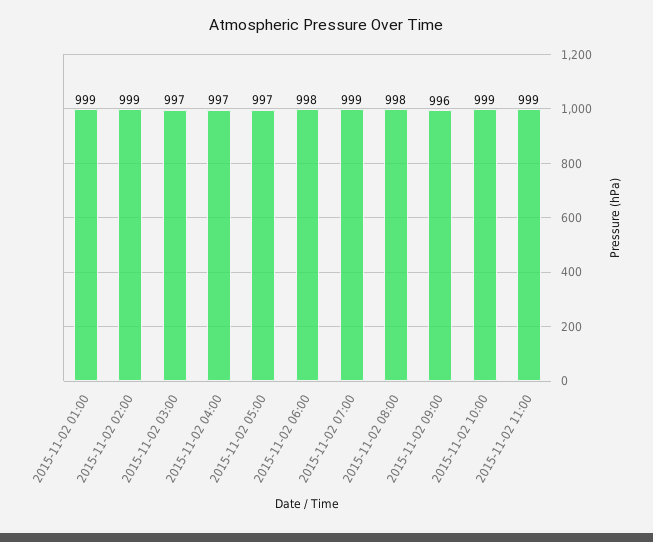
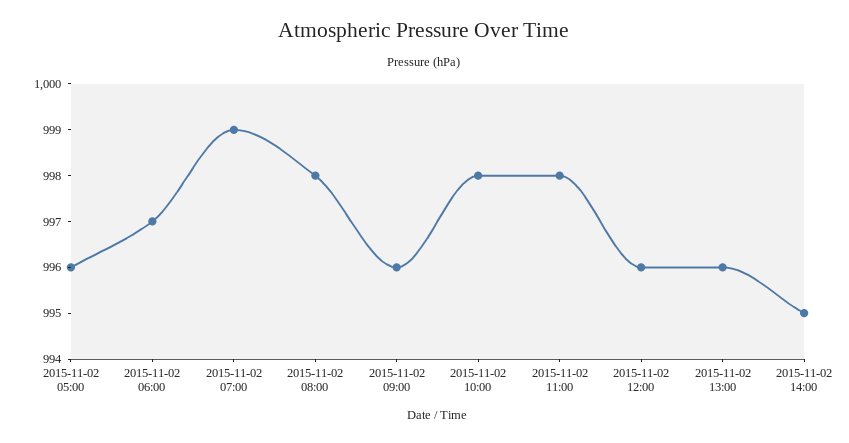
2015-11-02 01:00: 999 -> none
2015-11-02 02:00: 999 -> none
2015-11-02 03:00: 997 -> none
2015-11-02 04:00: 997 -> none
2015-11-02 05:00: 997 -> 996
2015-11-02 06:00: 998 -> 997
2015-11-02 10:00: 999 -> 998
2015-11-02 11:00: 999 -> 998
2015-11-02 12:00: none -> 996
2015-11-02 13:00: none -> 996
2015-11-02 14:00: none -> 995

